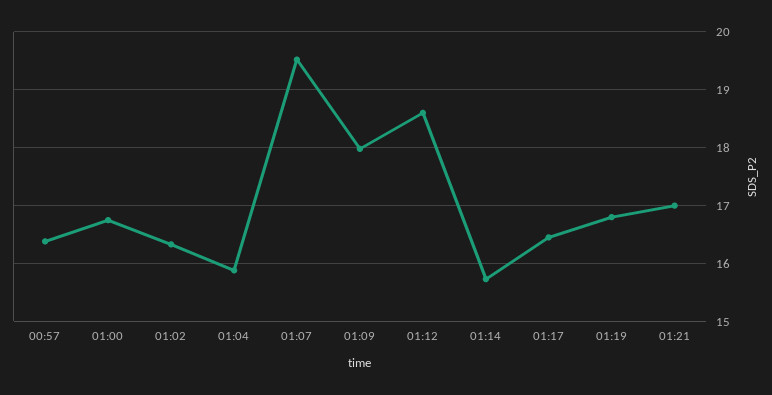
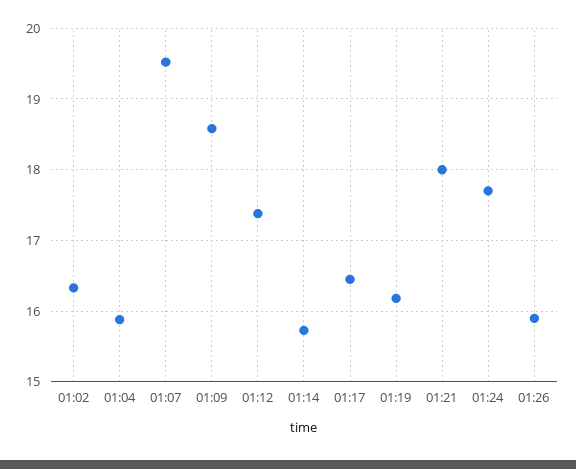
00:57: 16.4 -> none
01:00: 16.8 -> none
01:09: 18 -> 18.6
01:12: 18.6 -> 17.4
01:19: 16.8 -> 16.2
01:21: 17 -> 18
01:24: none -> 17.7
01:26: none -> 15.9

